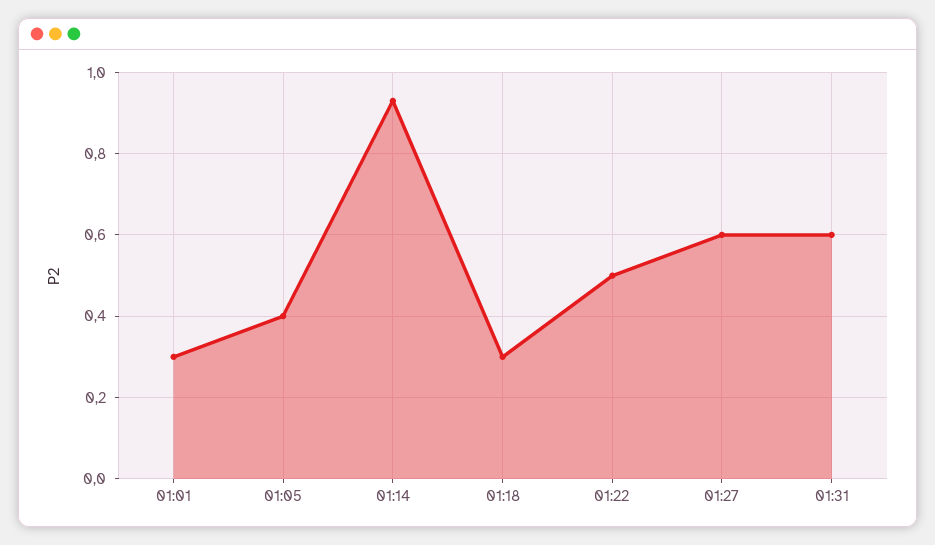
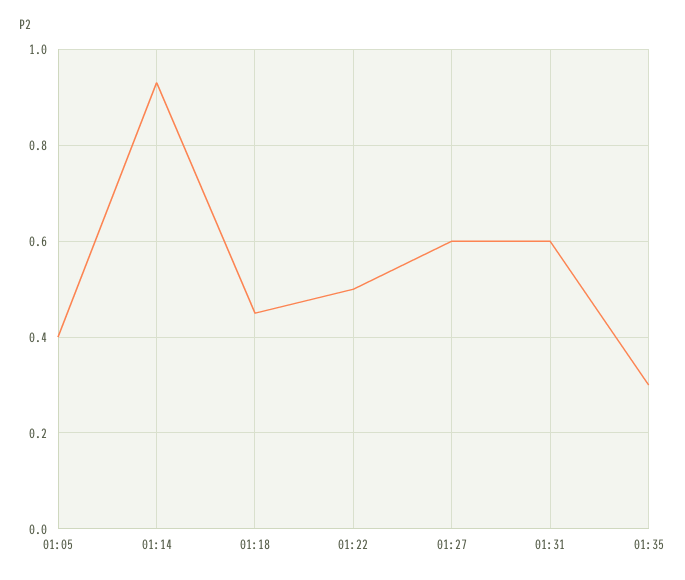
01:01: 0.3 -> none
01:18: 0.3 -> 0.45
01:35: none -> 0.3

